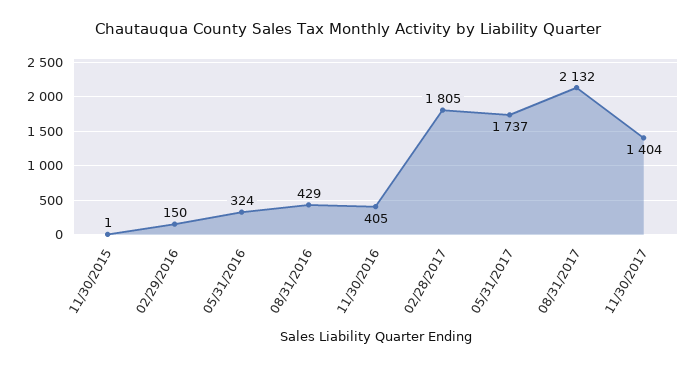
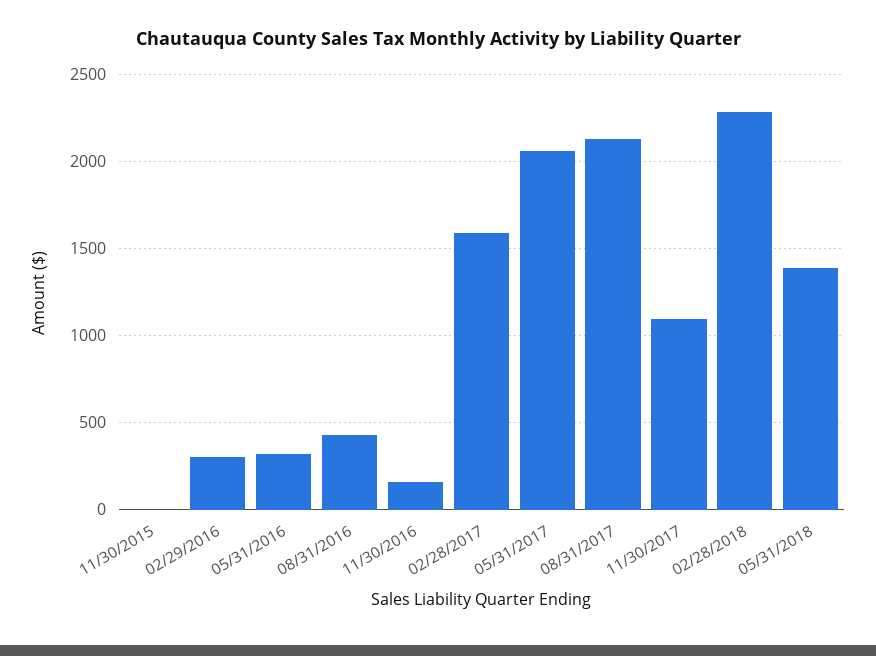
02/29/2016: 150 -> 300
11/30/2016: 405 -> 150
02/28/2017: 1805 -> 1600
05/31/2017: 1737 -> 2050
11/30/2017: 1404 -> 1100
02/28/2018: none -> 2300
05/31/2018: none -> 1400

